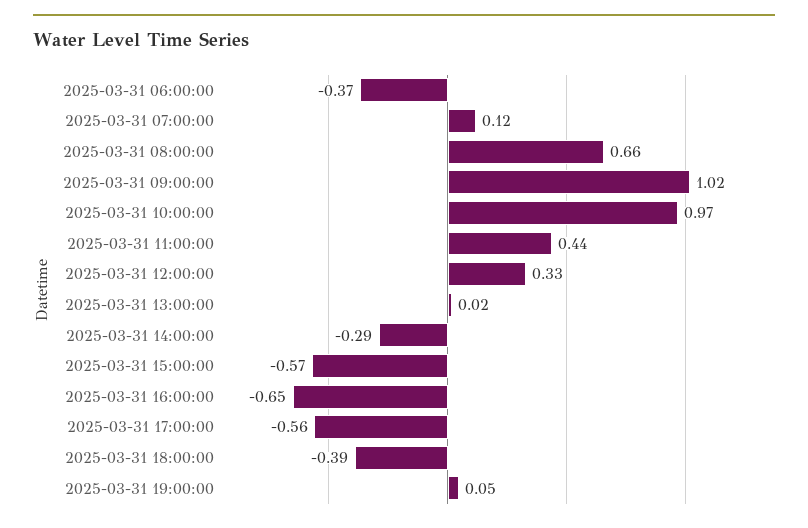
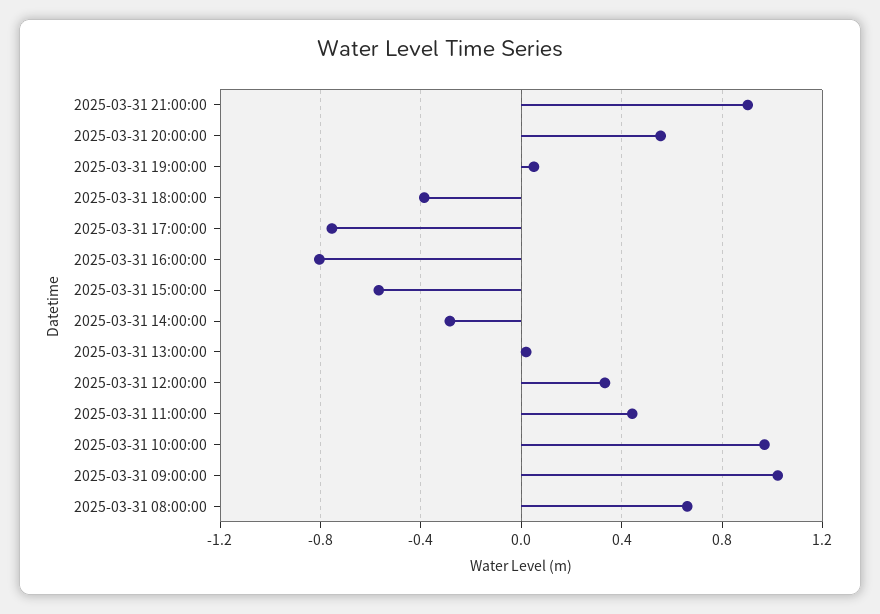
2025-03-31 06:00:00: -0.37 -> none
2025-03-31 07:00:00: 0.12 -> none
2025-03-31 16:00:00: -0.65 -> -0.8
2025-03-31 17:00:00: -0.56 -> -0.75
2025-03-31 21:00:00: none -> 0.9
2025-03-31 20:00:00: none -> 0.55

